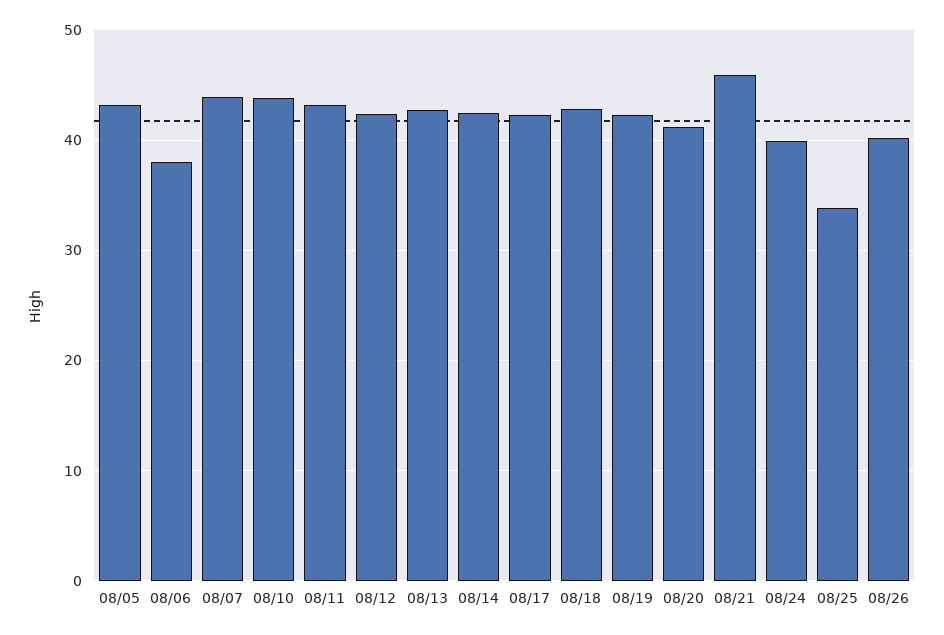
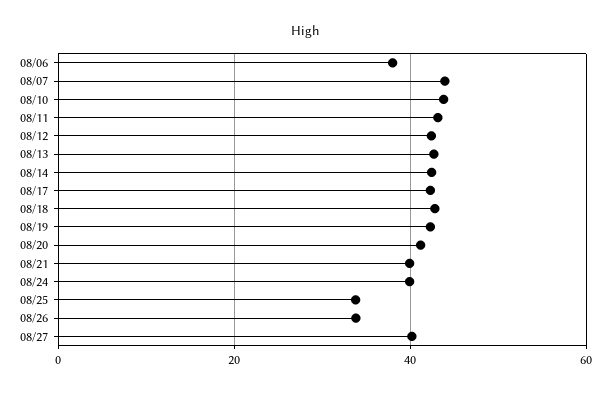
08/05: 43 -> none
08/21: 46 -> 40
08/26: 40 -> 34
08/27: none -> 40

